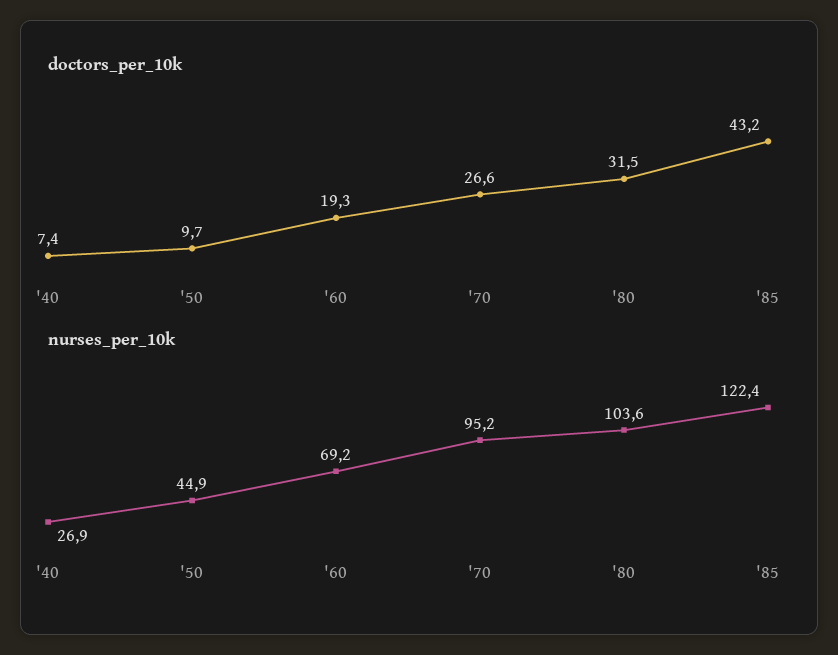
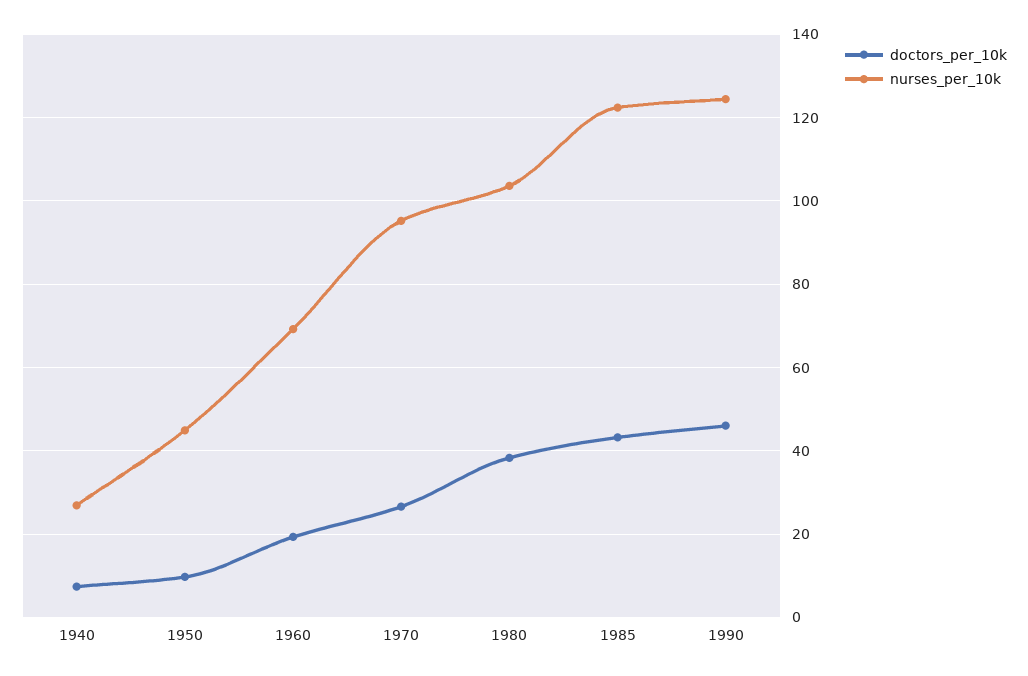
doctors_per_10k, '80: 31.5 -> 38
doctors_per_10k, 1990: none -> 46
nurses_per_10k, 1990: none -> 124

